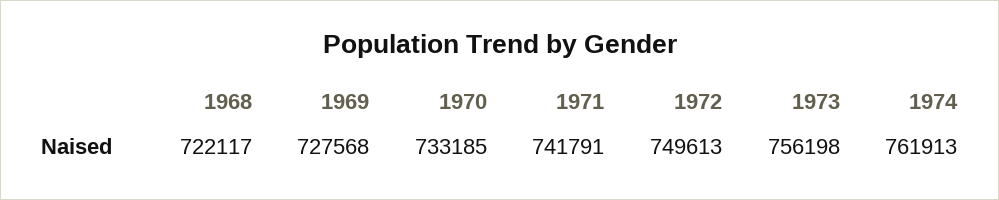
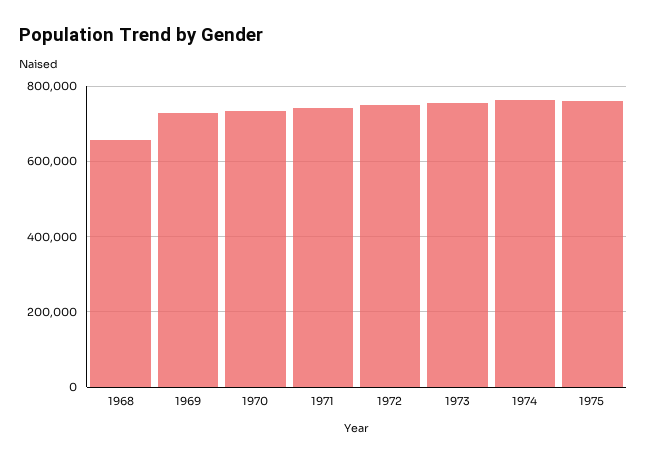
1968: 722117 -> 660000
1975: none -> 760000

